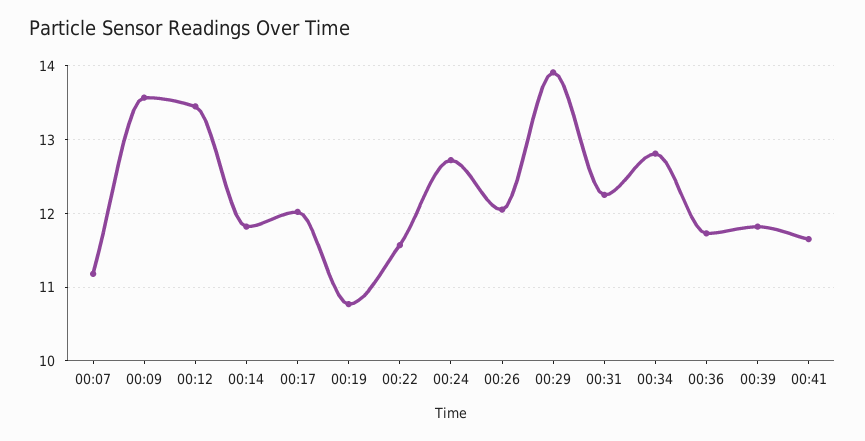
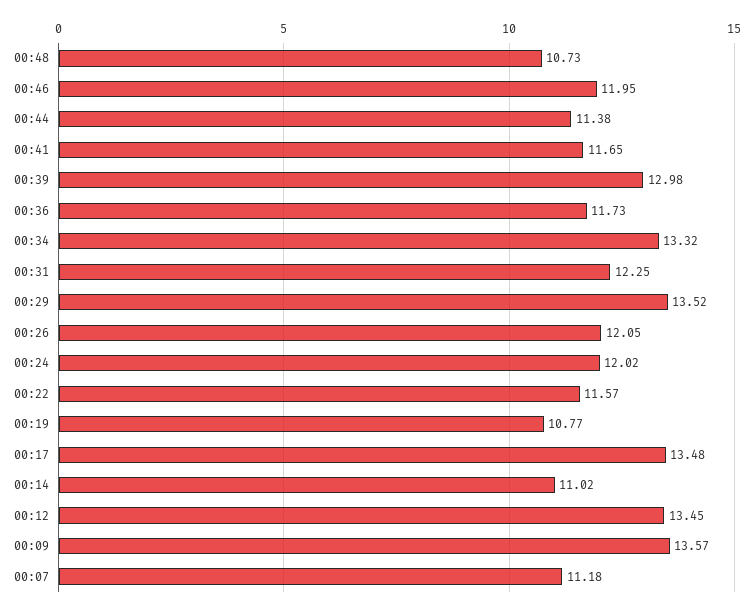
00:14: 11.8 -> 11.02
00:17: 12 -> 13.48
00:24: 12.7 -> 12.02
00:29: 13.9 -> 13.52
00:34: 12.8 -> 13.32
00:39: 11.8 -> 12.98
00:48: none -> 10.73
00:46: none -> 11.95
00:44: none -> 11.38

